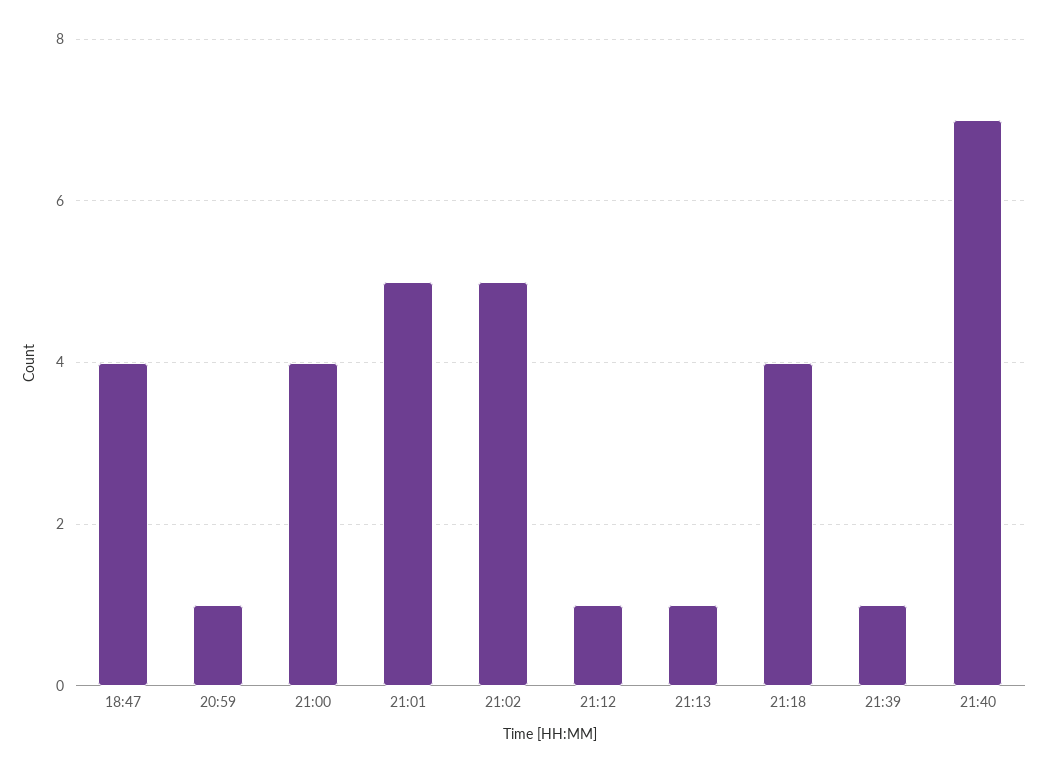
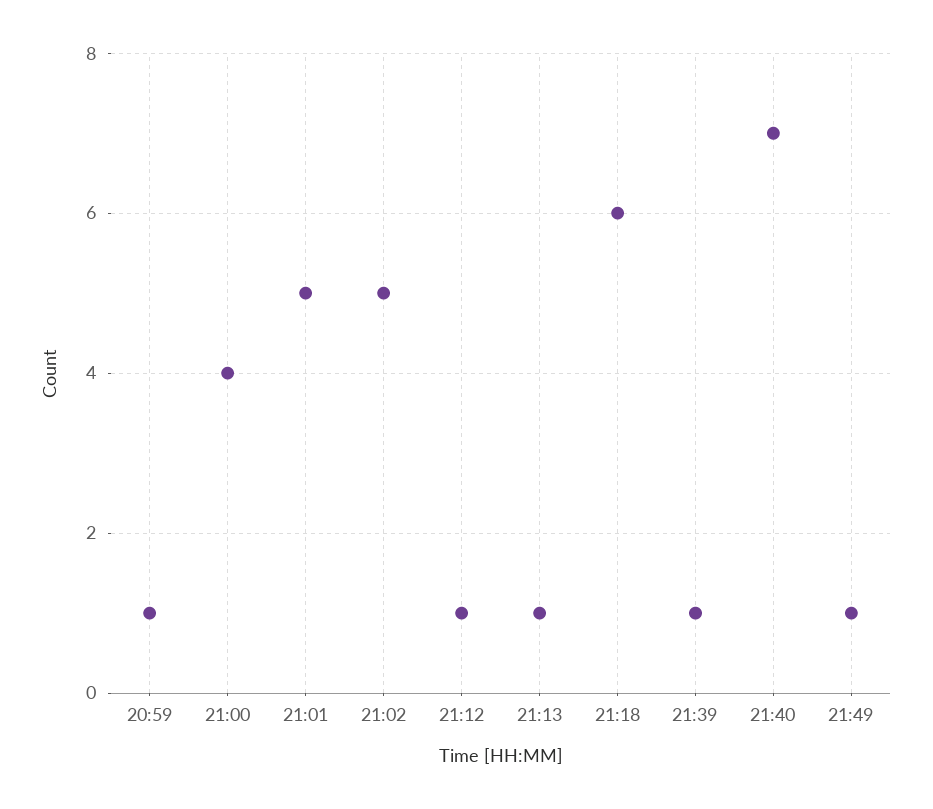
18:47: 4 -> none
21:18: 4 -> 6
21:49: none -> 1

